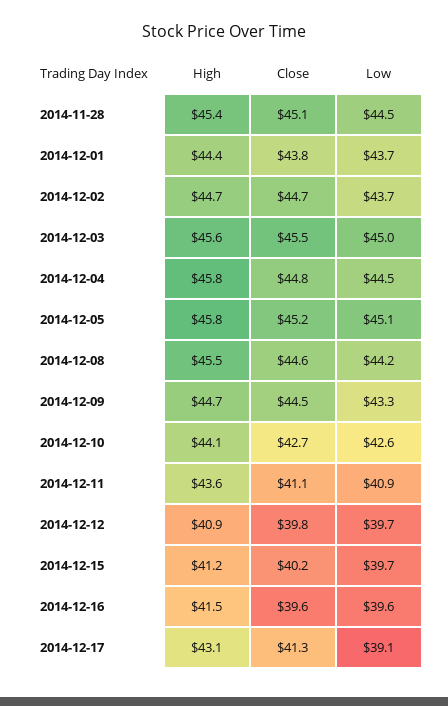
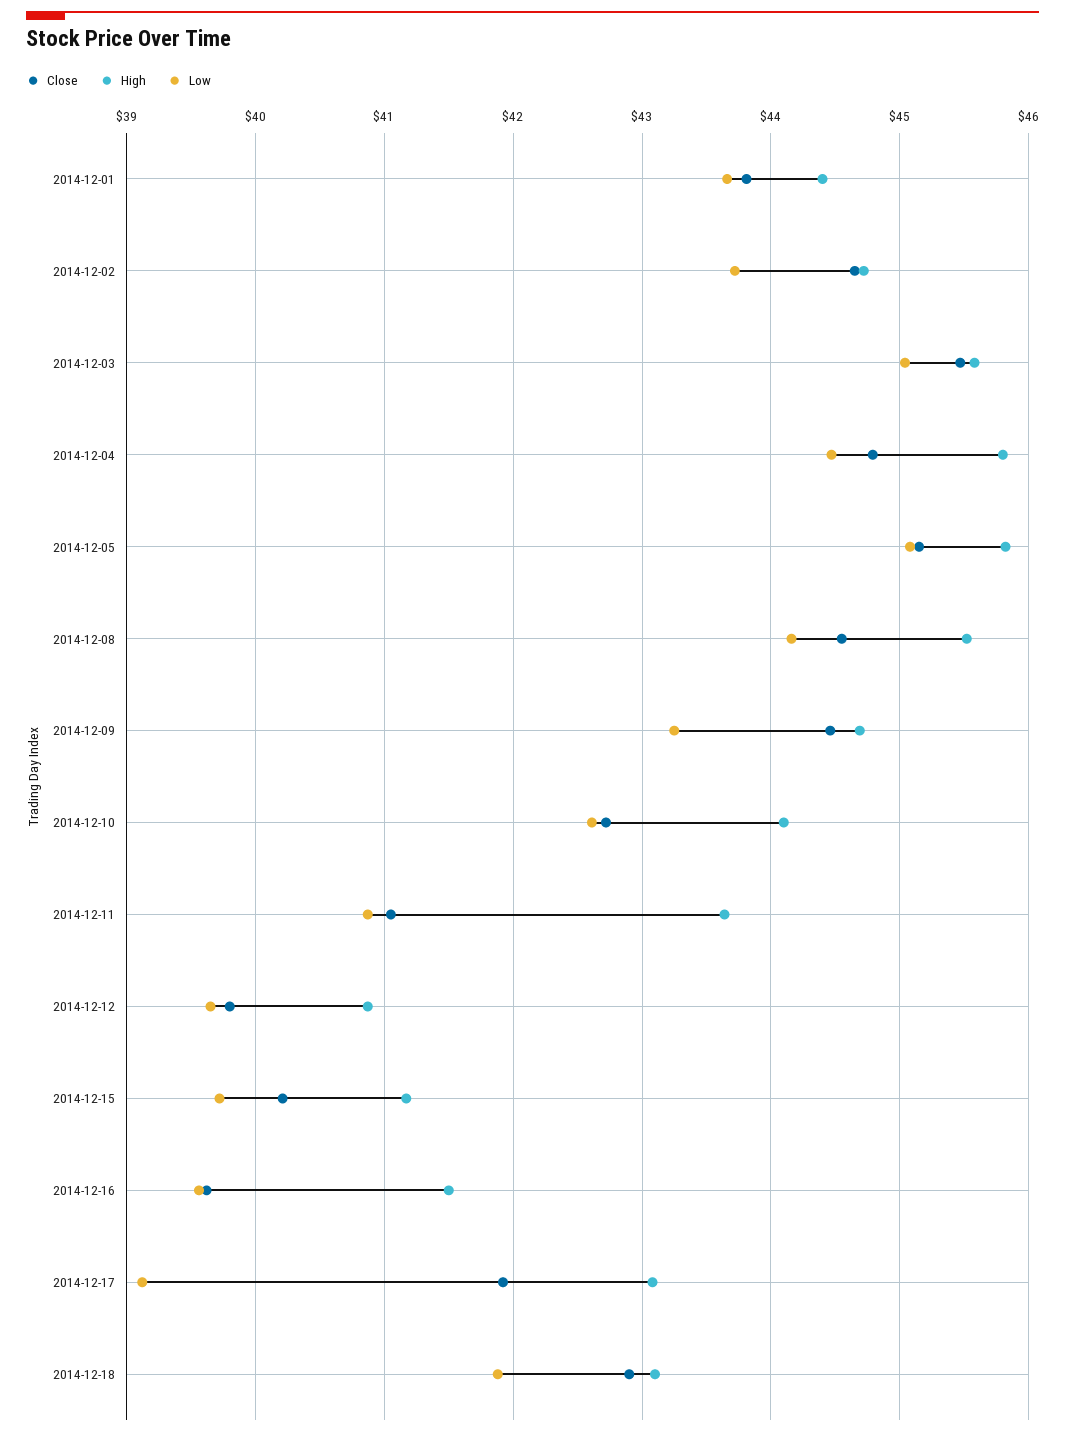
High, 2014-11-28: 45.4 -> none
Close, 2014-11-28: 45.1 -> none
Low, 2014-11-28: 44.5 -> none
Close, 2014-12-17: 41.3 -> 41.9
Close, 2014-12-18: none -> 42.9
High, 2014-12-18: none -> 43.1
Low, 2014-12-18: none -> 41.9

